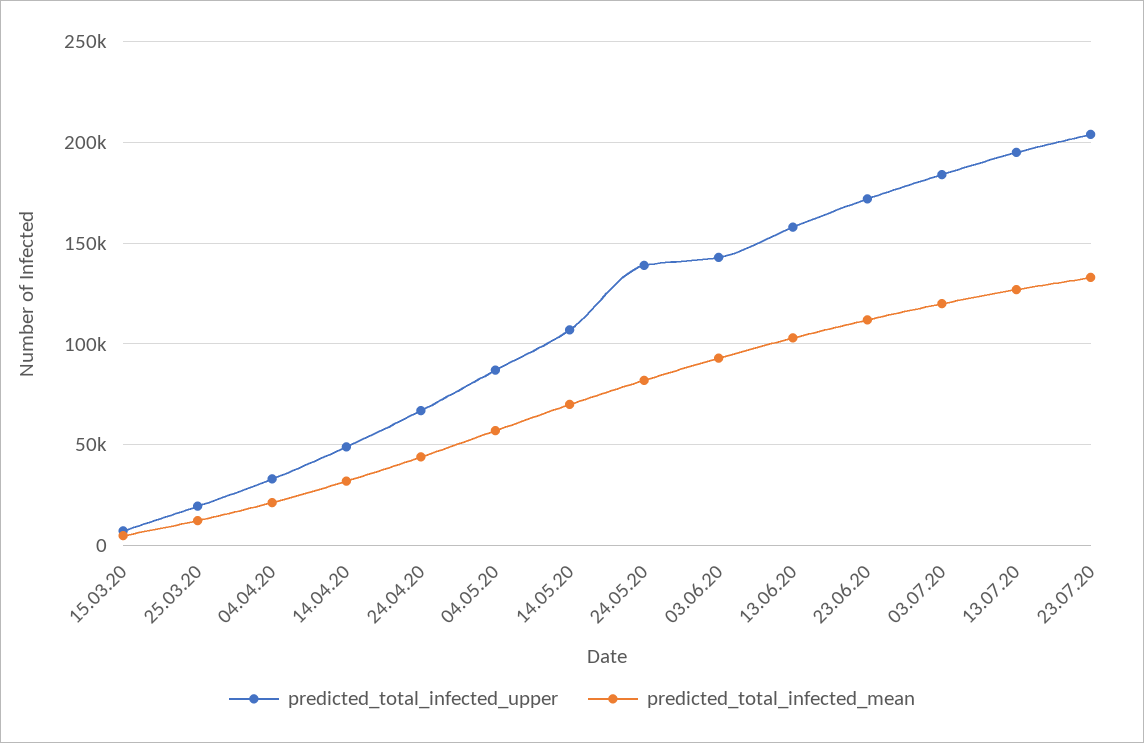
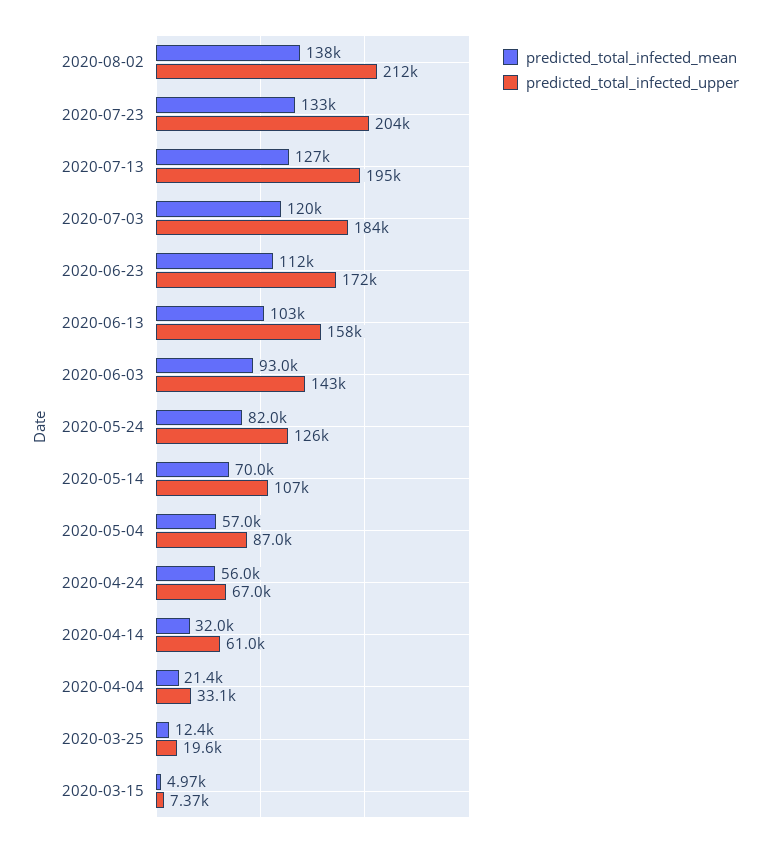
predicted_total_infected_upper, 14.04.20: 50000 -> 61000
predicted_total_infected_mean, 24.04.20: 45000 -> 56000
predicted_total_infected_upper, 24.05.20: 140000 -> 126000
predicted_total_infected_mean, 2020-08-02: none -> 138000
predicted_total_infected_upper, 2020-08-02: none -> 212000

